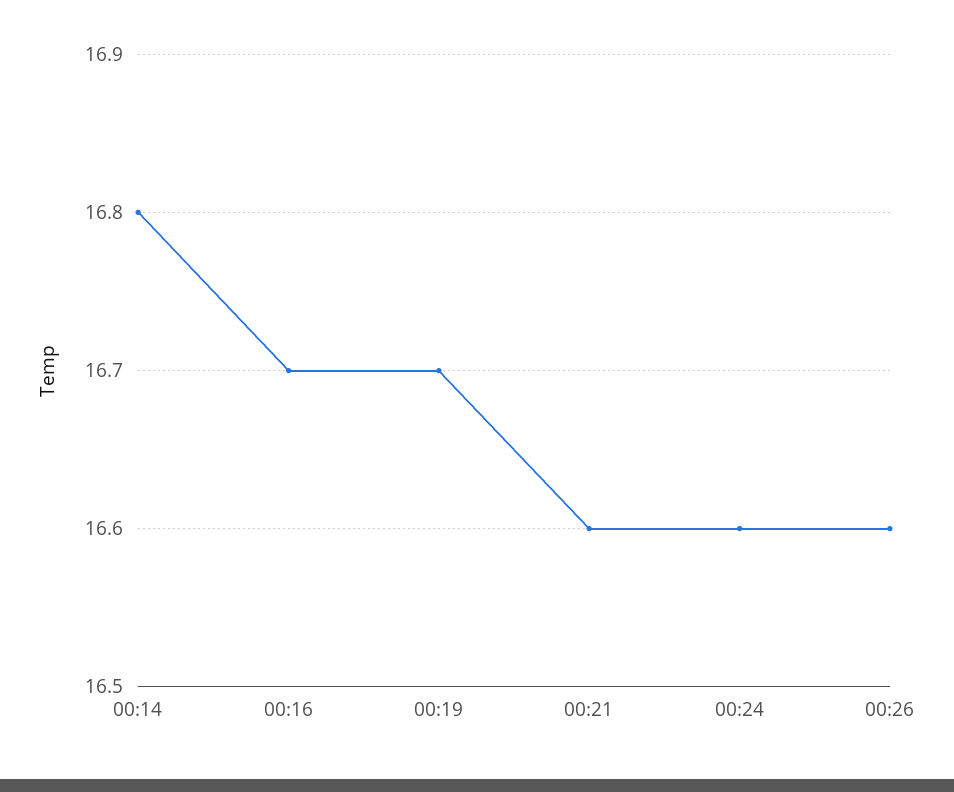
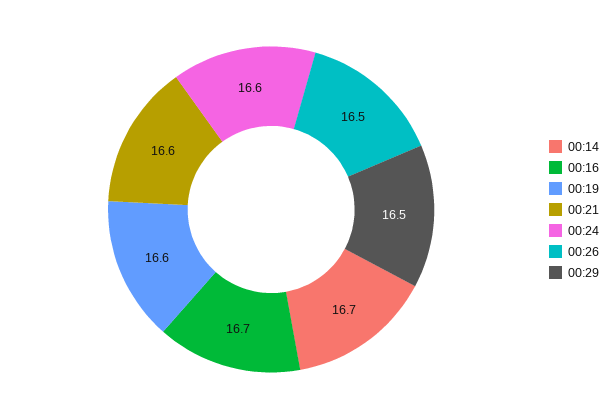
00:14: 16.8 -> 16.7
00:19: 16.7 -> 16.6
00:26: 16.6 -> 16.5
00:29: none -> 16.5

